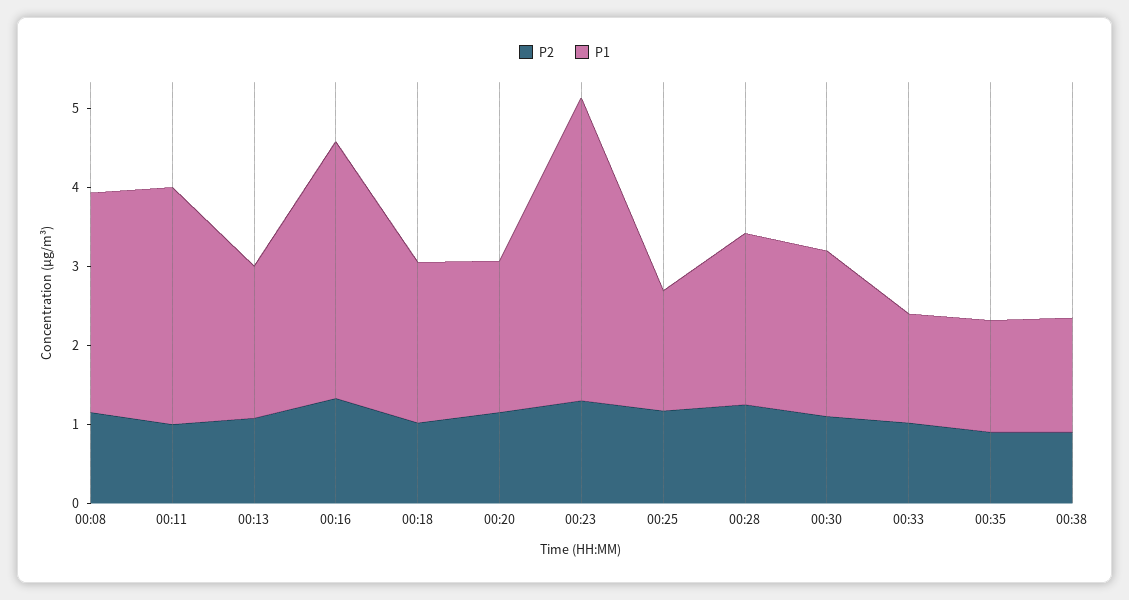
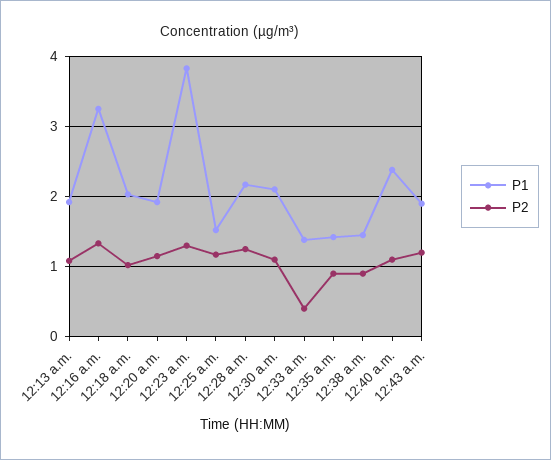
P2, 00:08: 1.2 -> none
P1, 00:08: 2.8 -> none
P2, 00:11: 1 -> none
P1, 00:11: 3 -> none
P2, 00:33: 1 -> 0.4
P1, 12:40 a.m.: none -> 2.4
P2, 12:40 a.m.: none -> 1.1
P1, 12:43 a.m.: none -> 1.9
P2, 12:43 a.m.: none -> 1.2

